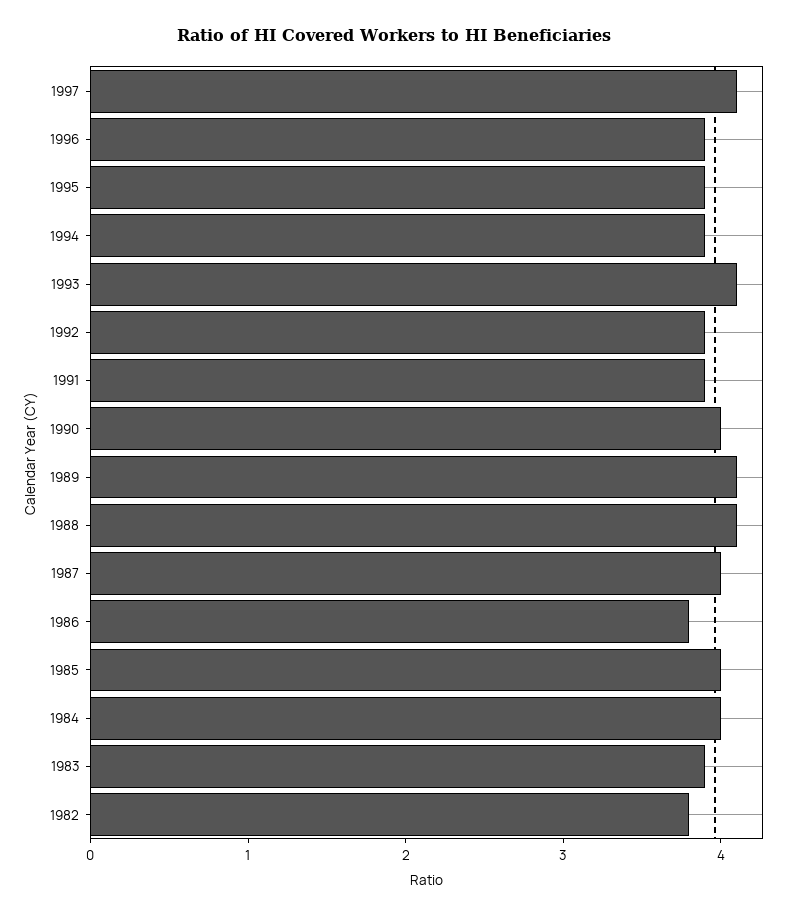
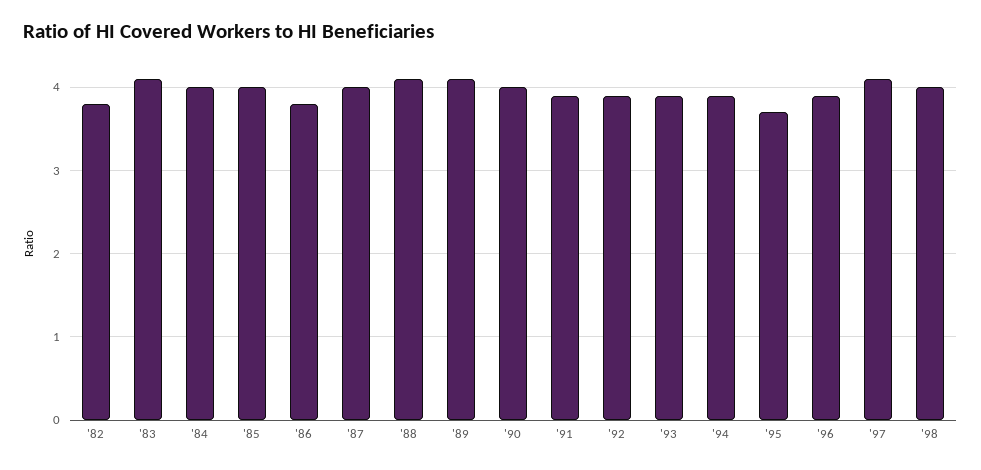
1995: 3.9 -> 3.7
1993: 4.1 -> 3.9
1983: 3.9 -> 4.1
'98: none -> 4

